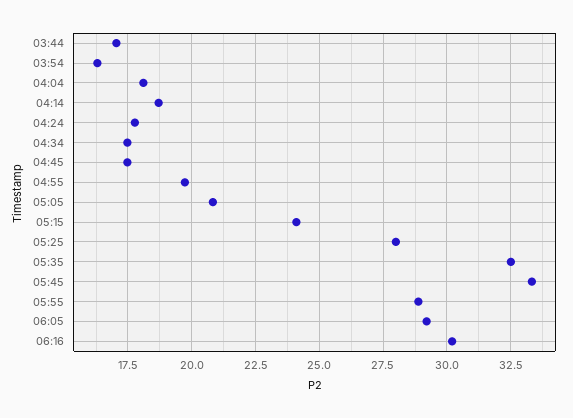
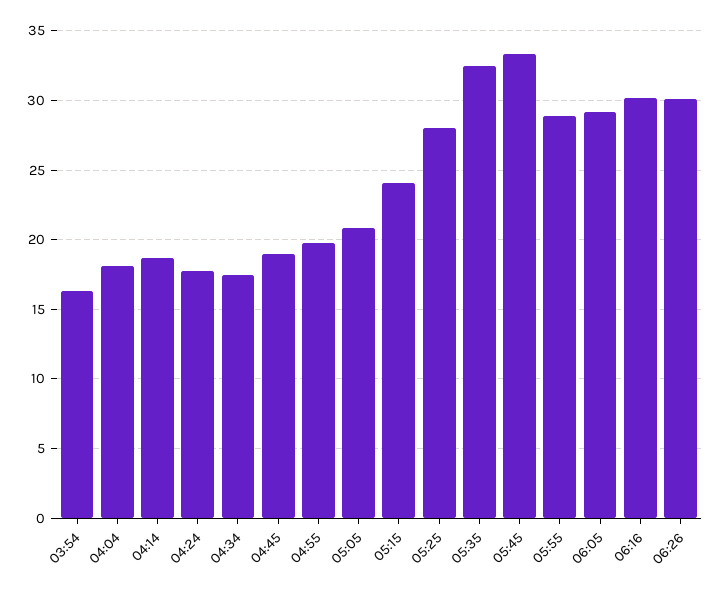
03:44: 17 -> none
04:45: 17.5 -> 19
06:26: none -> 30

